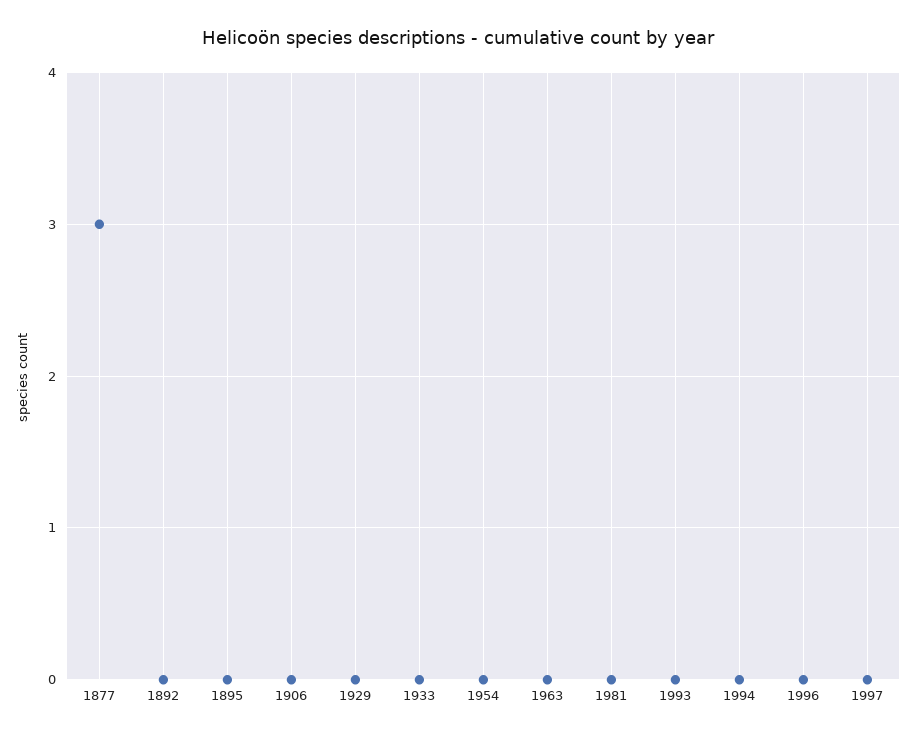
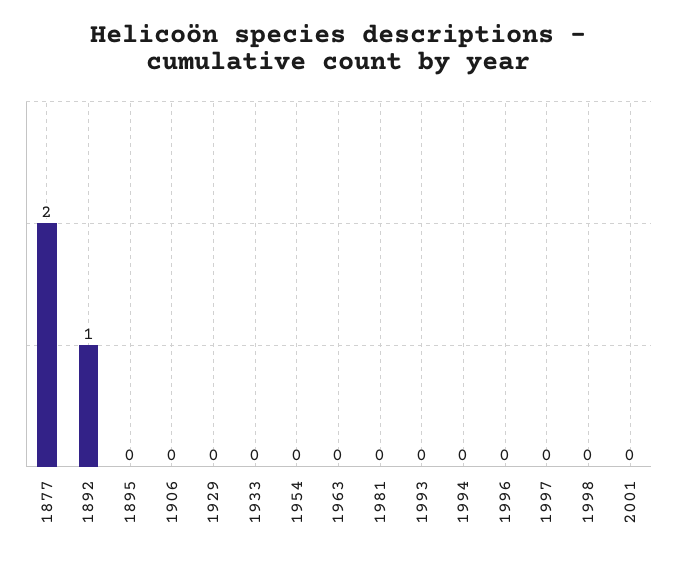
1877: 3 -> 2
1892: 0 -> 1
1998: none -> 0
2001: none -> 0

